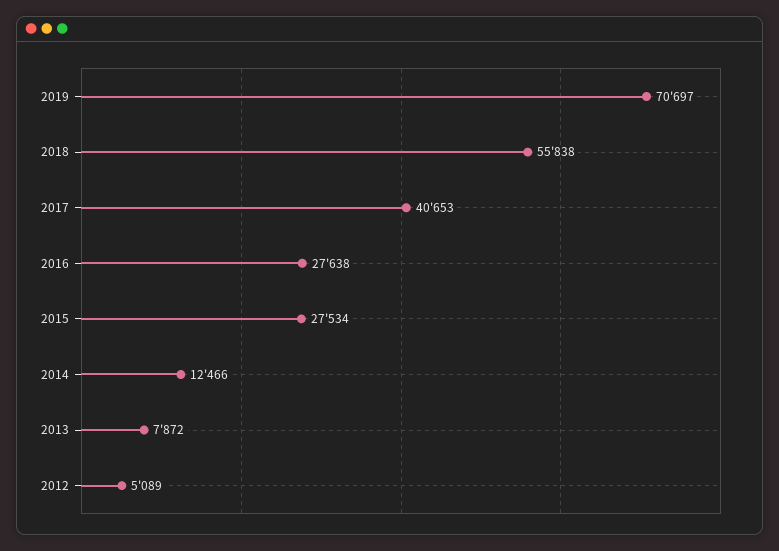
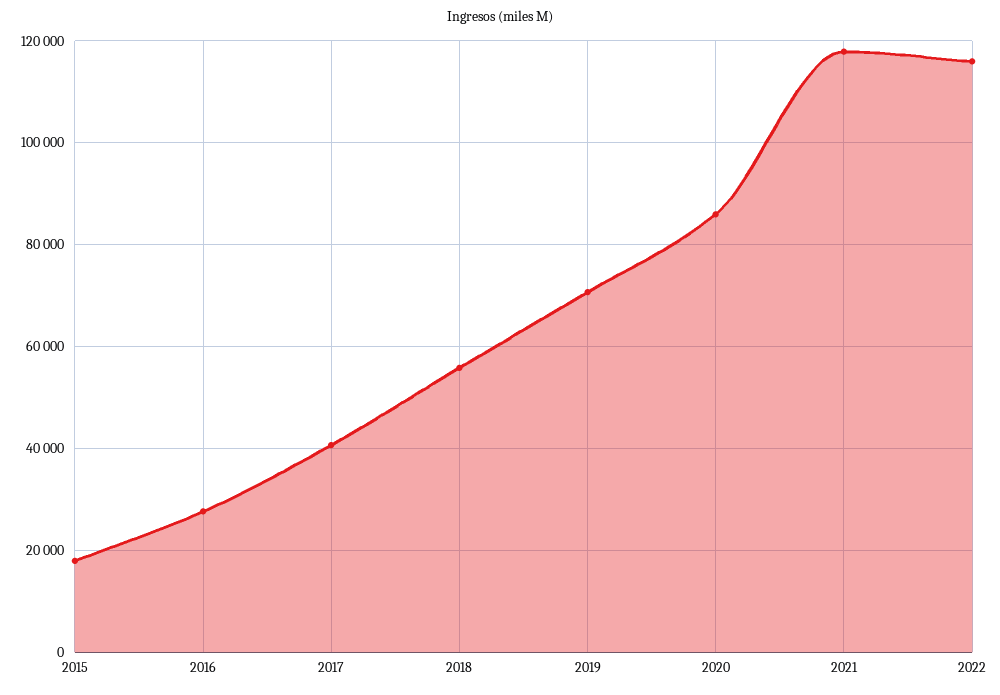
2015: 27534 -> 18000
2014: 12466 -> none
2013: 7872 -> none
2012: 5089 -> none
2020: none -> 86000
2021: none -> 118000
2022: none -> 116000

